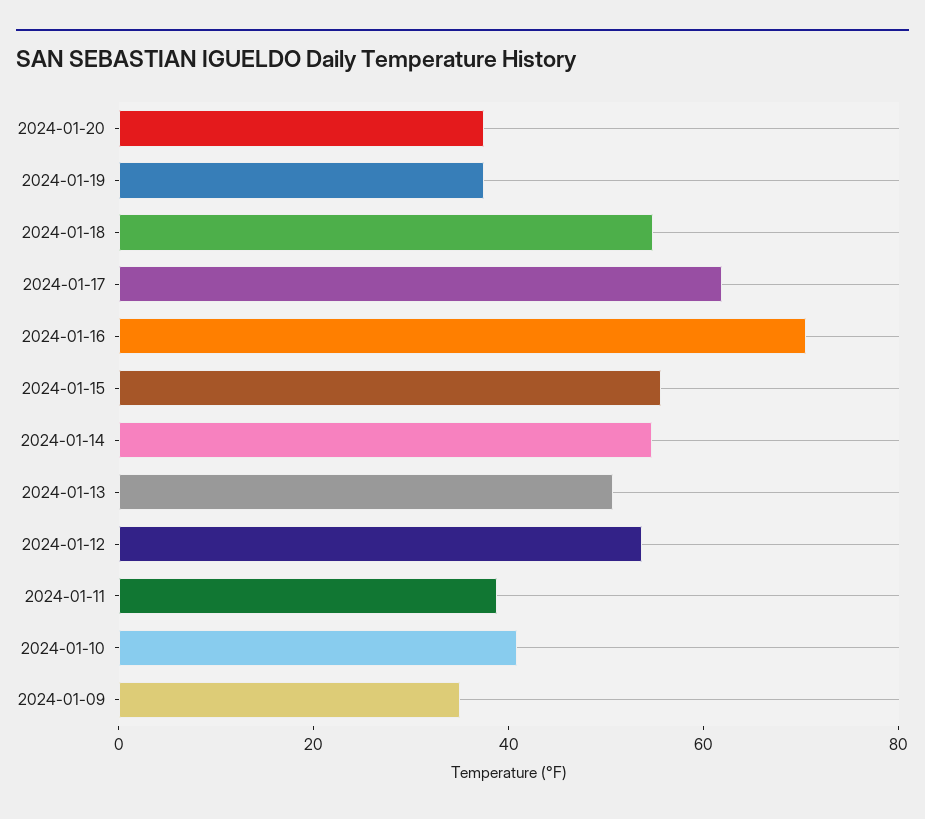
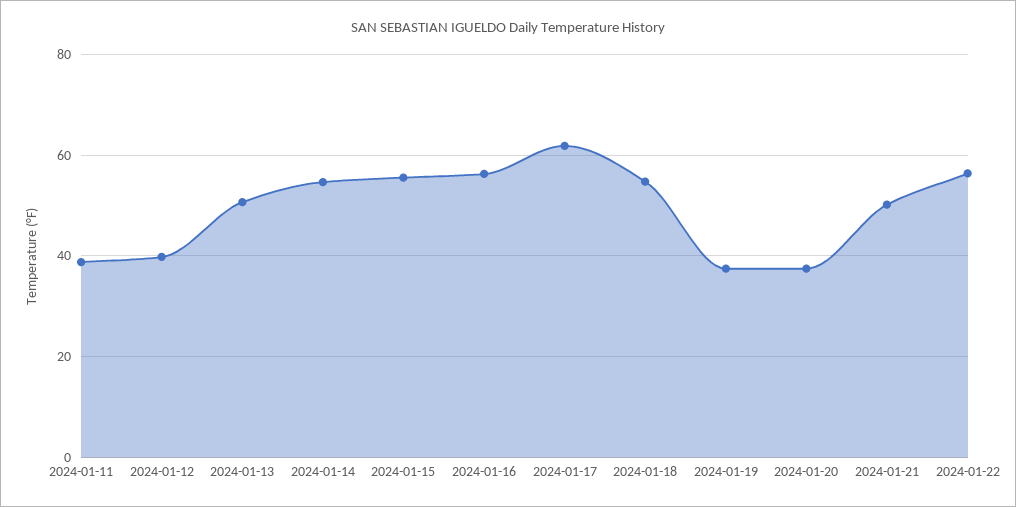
2024-01-16: 70 -> 56
2024-01-12: 55 -> 40
2024-01-10: 40 -> none
2024-01-09: 35 -> none
2024-01-21: none -> 50
2024-01-22: none -> 56

